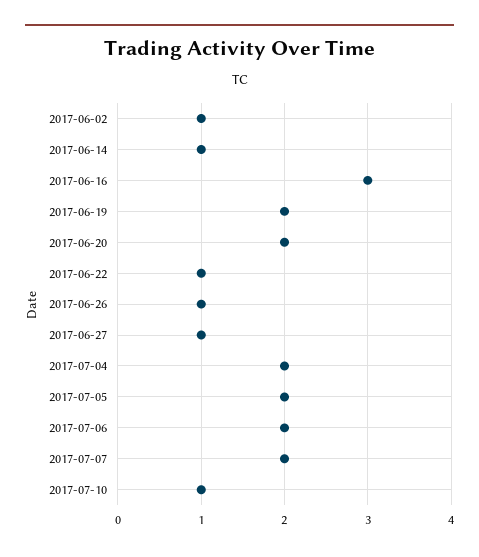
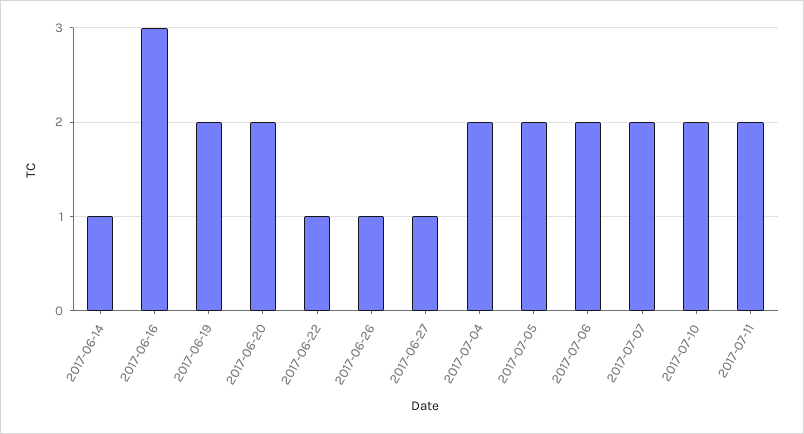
2017-06-02: 1 -> none
2017-07-10: 1 -> 2
2017-07-11: none -> 2

